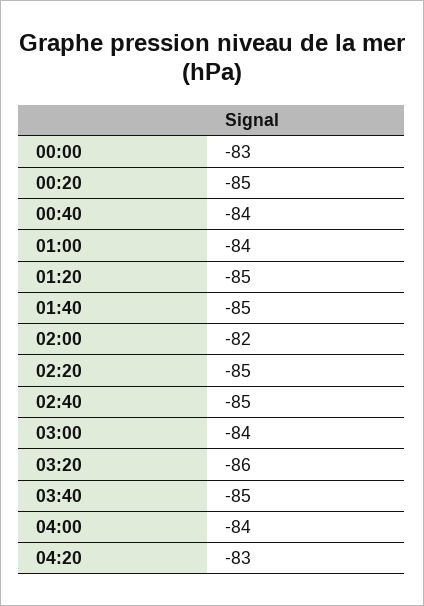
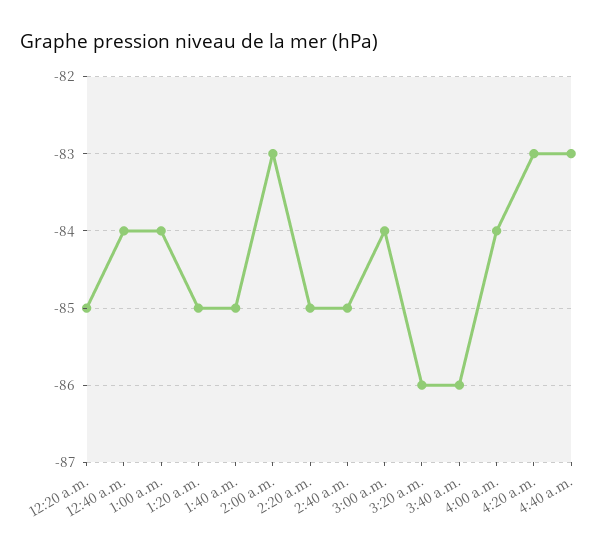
00:00: -83 -> none
02:00: -82 -> -83
03:40: -85 -> -86
4:40 a.m.: none -> -83

